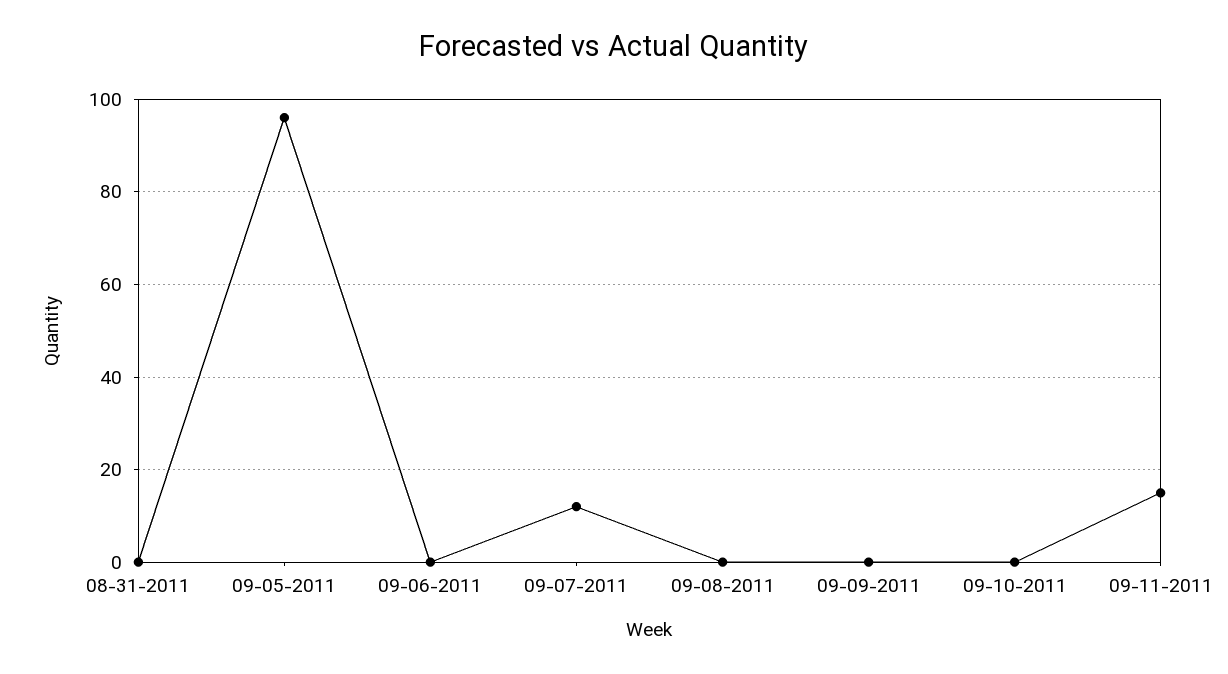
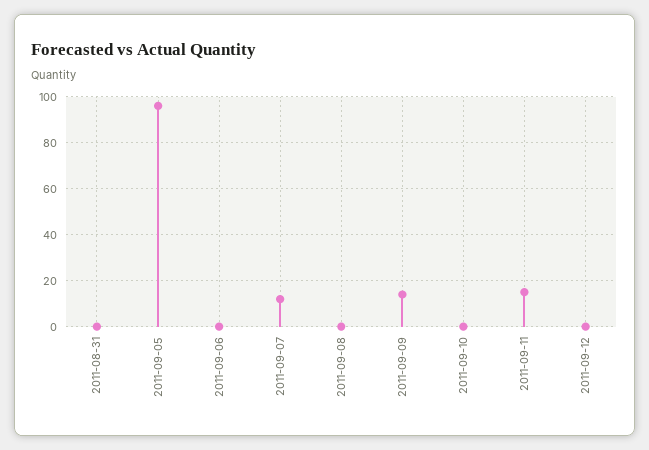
09-09-2011: 0 -> 15
2011-09-12: none -> 0

